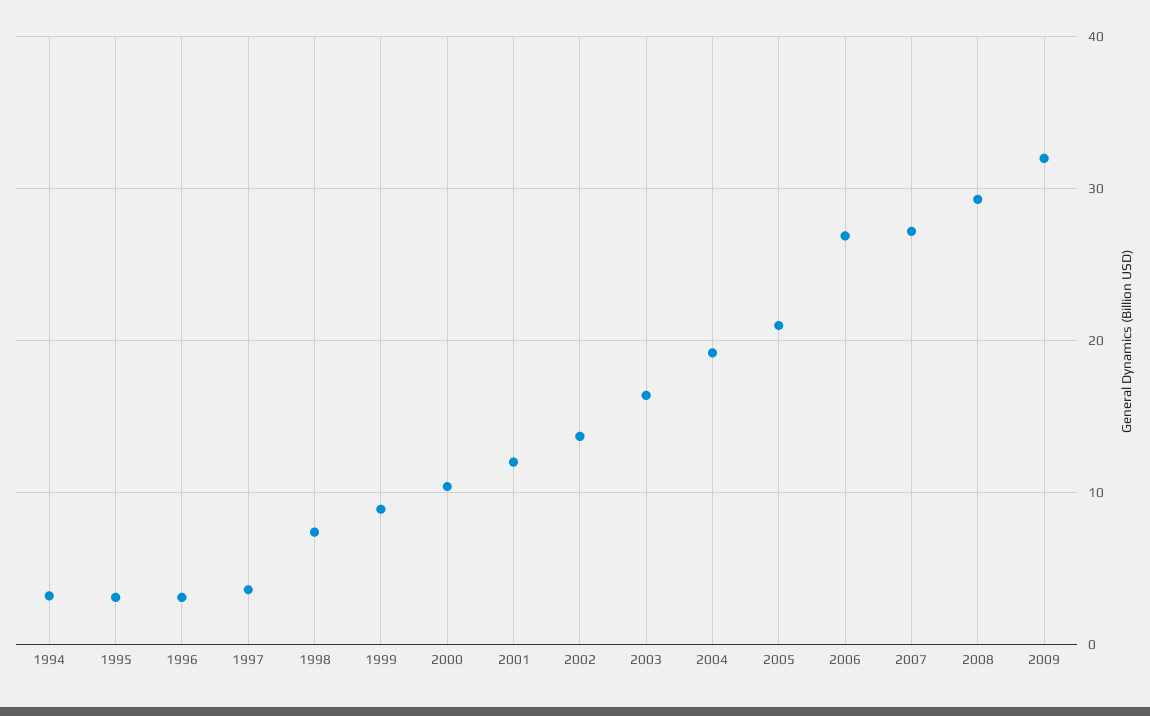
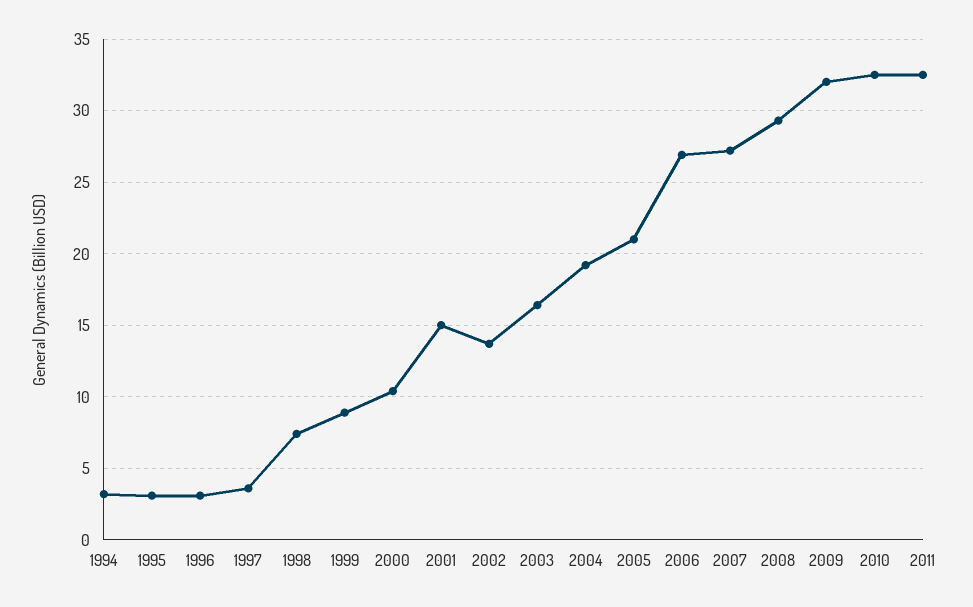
2001: 12 -> 15
2010: none -> 32.5
2011: none -> 32.5

